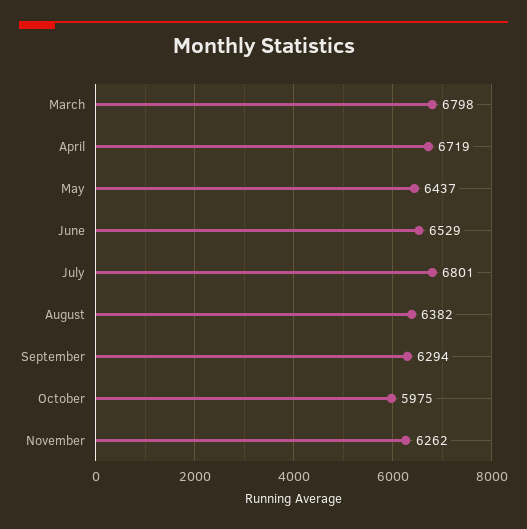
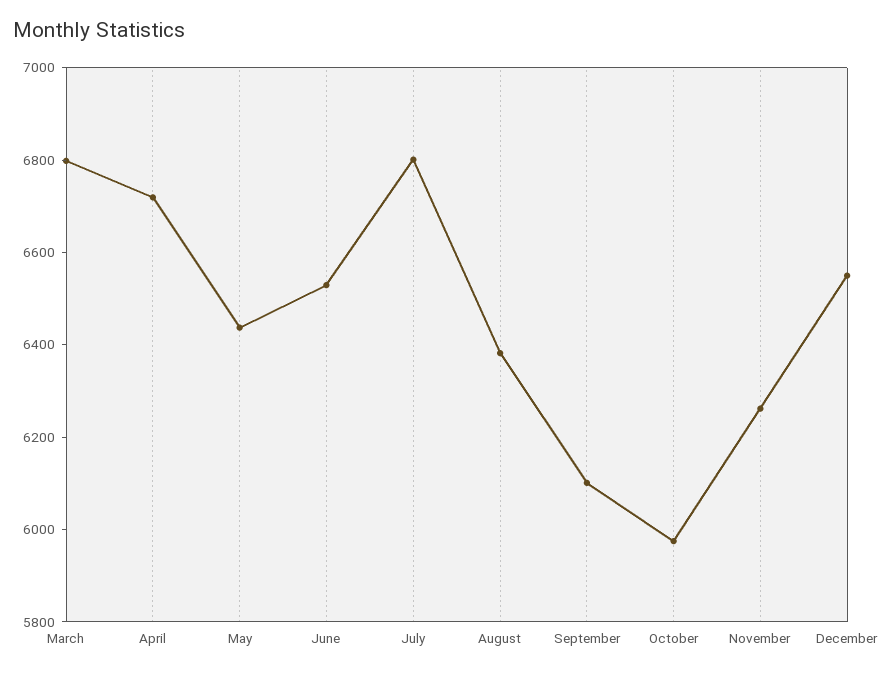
September: 6294 -> 6100
December: none -> 6550

